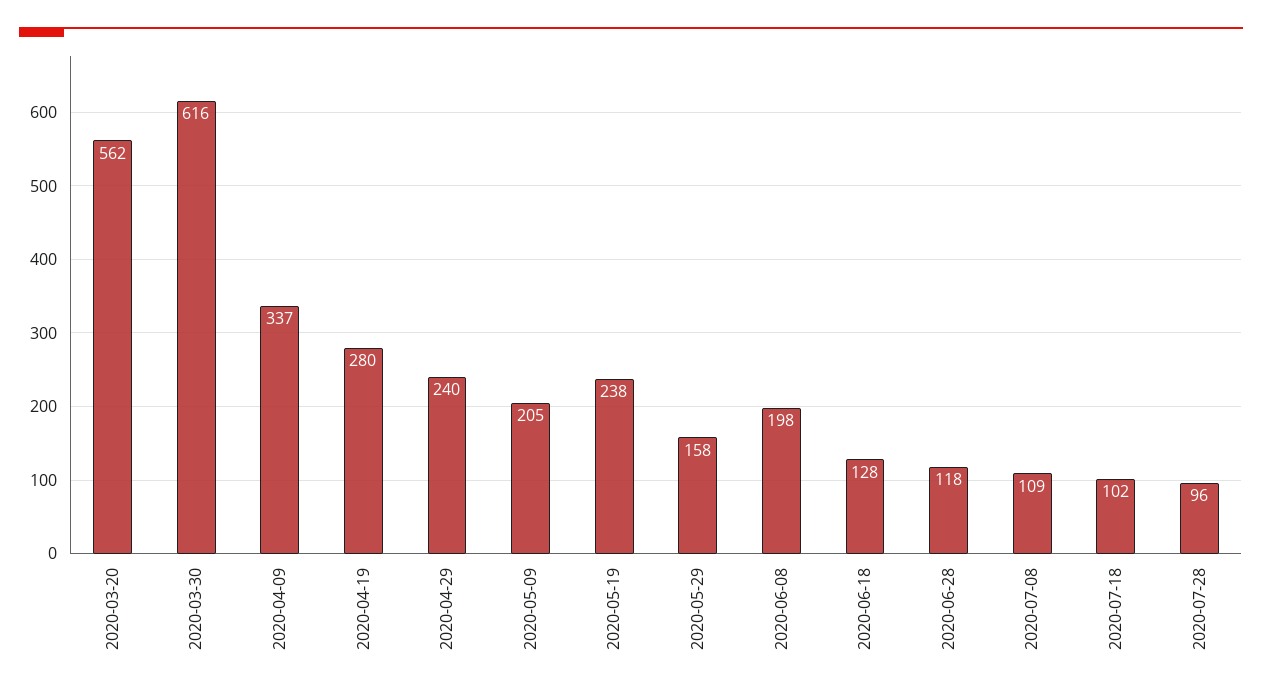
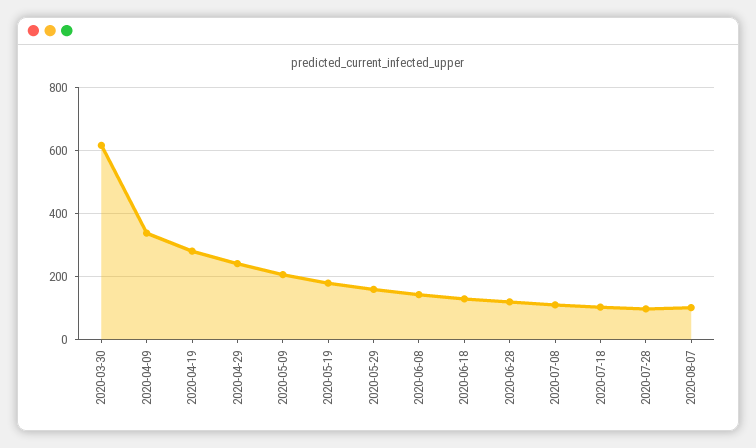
2020-03-20: 562 -> none
2020-05-19: 238 -> 180
2020-06-08: 198 -> 140
2020-08-07: none -> 100

